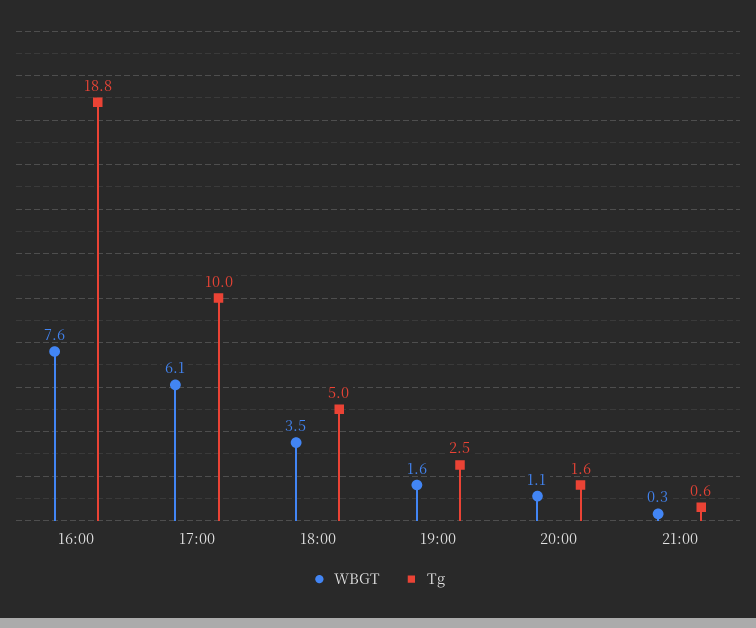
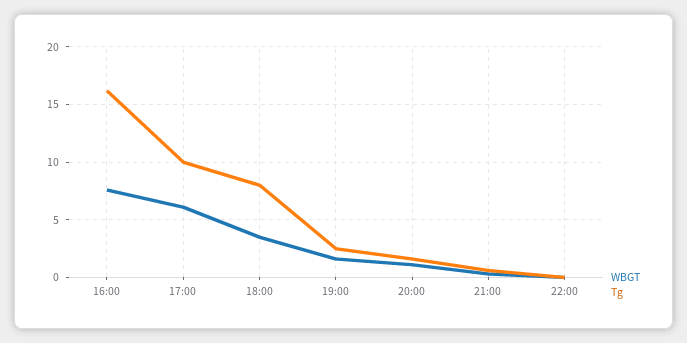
Tg, 16:00: 18.8 -> 16
Tg, 18:00: 5 -> 8
WBGT, 22:00: none -> 0
Tg, 22:00: none -> 0

